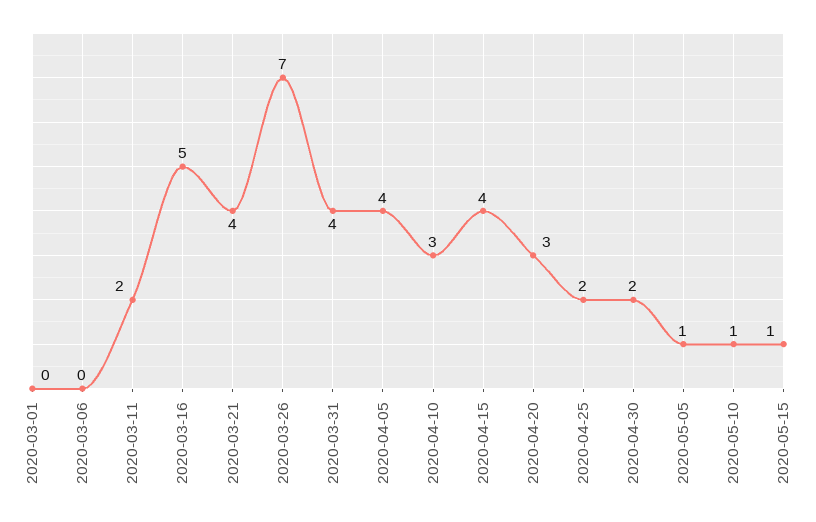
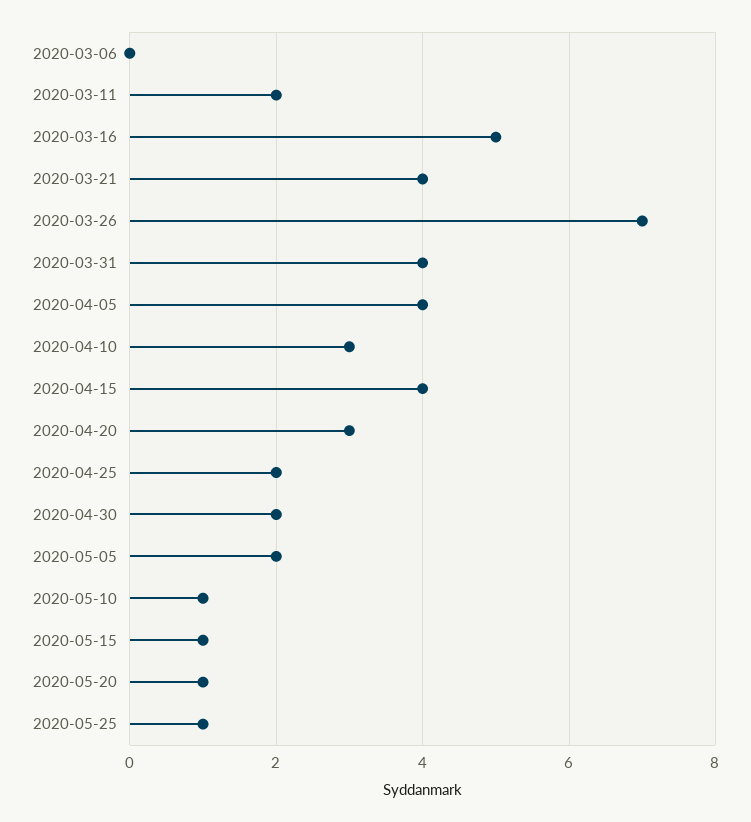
2020-03-01: 0 -> none
2020-05-05: 1 -> 2
2020-05-20: none -> 1
2020-05-25: none -> 1

